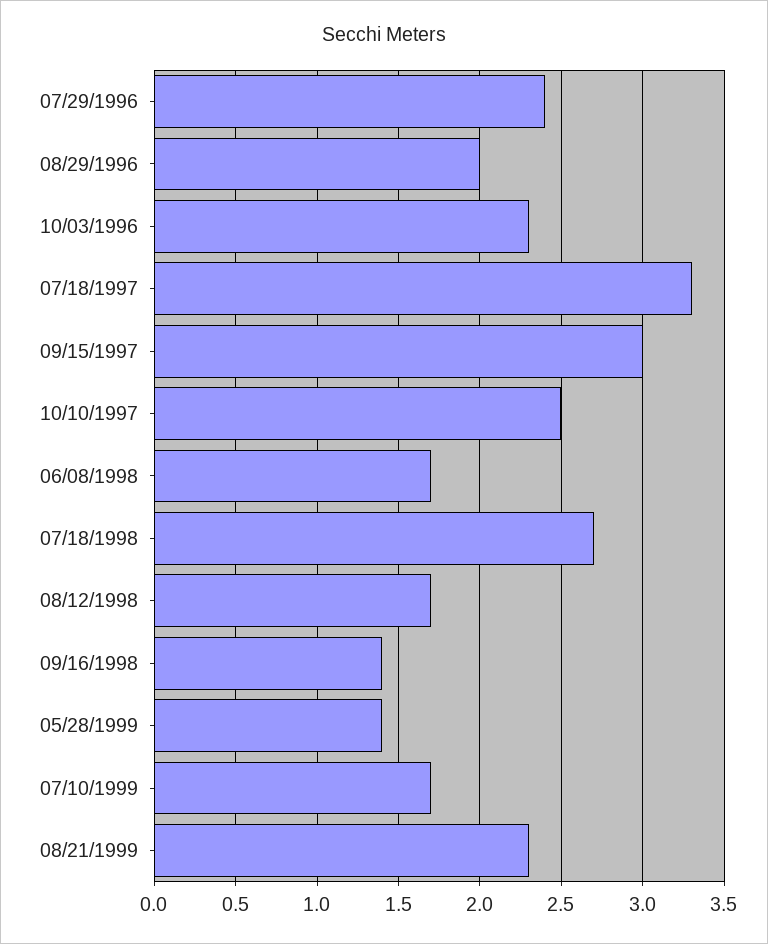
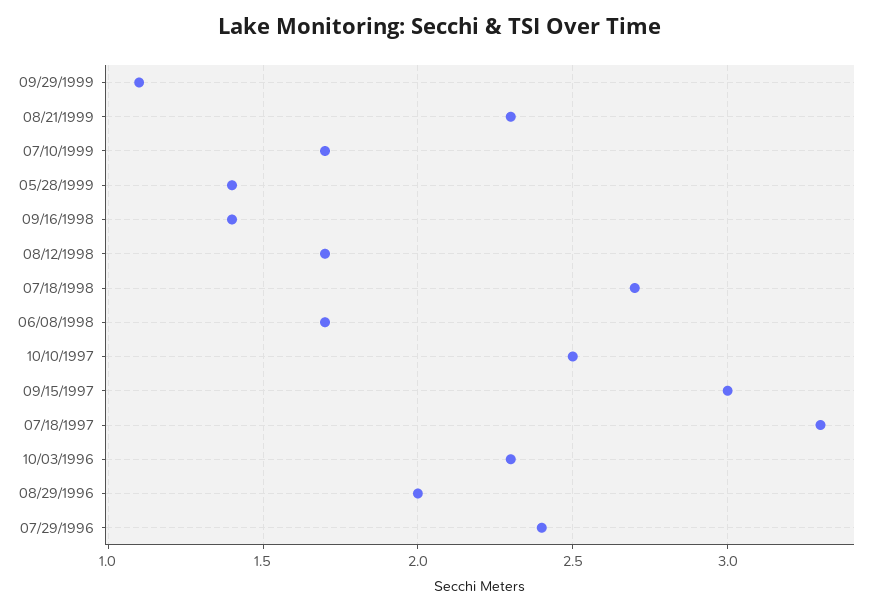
09/29/1999: none -> 1.1

